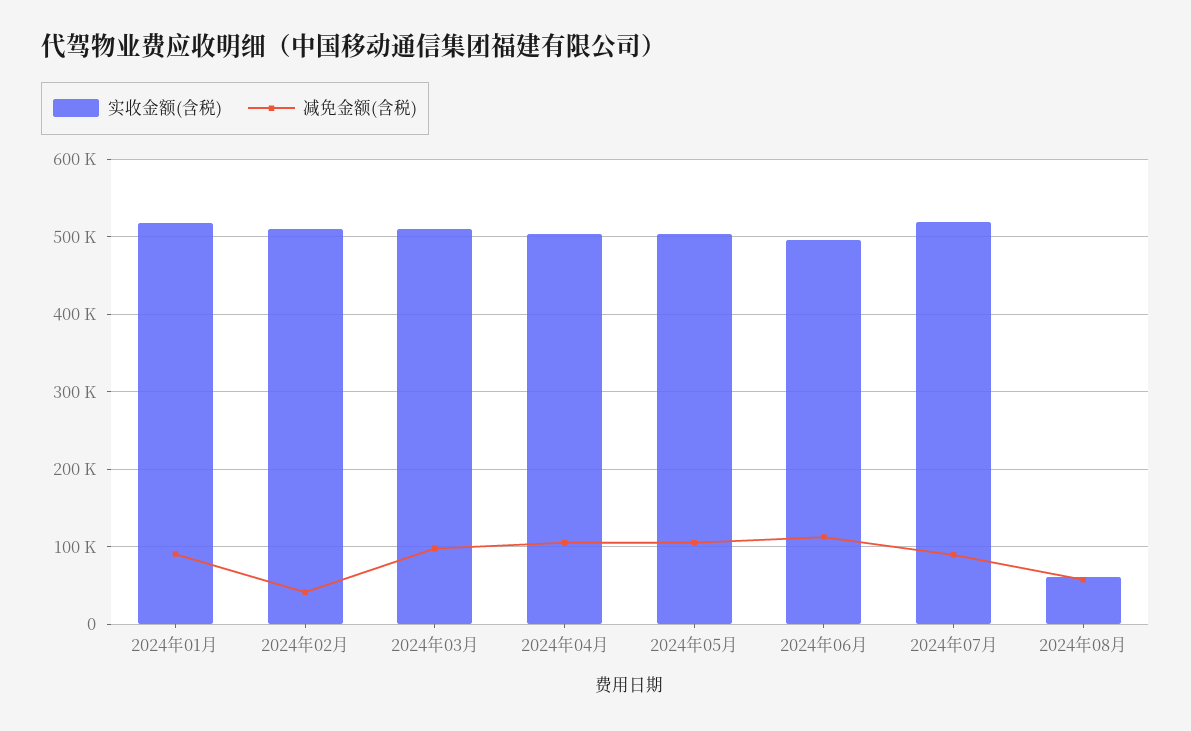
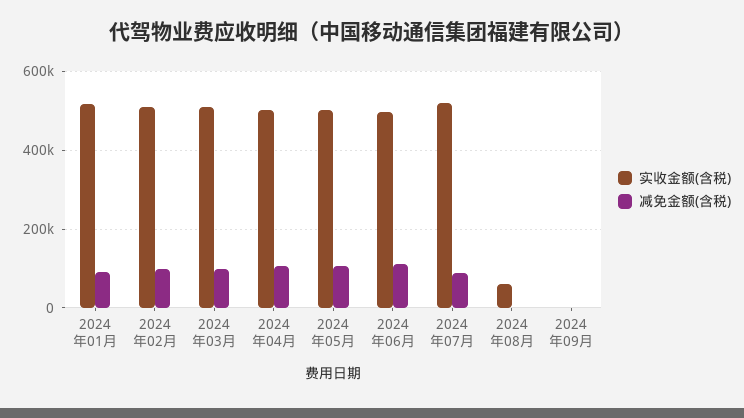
减免金额(含税), 2024年02月: 40000 -> 100000
减免金额(含税), 2024年08月: 60000 -> 0
实收金额(含税), 2024年09月: none -> 0
减免金额(含税), 2024年09月: none -> 0

